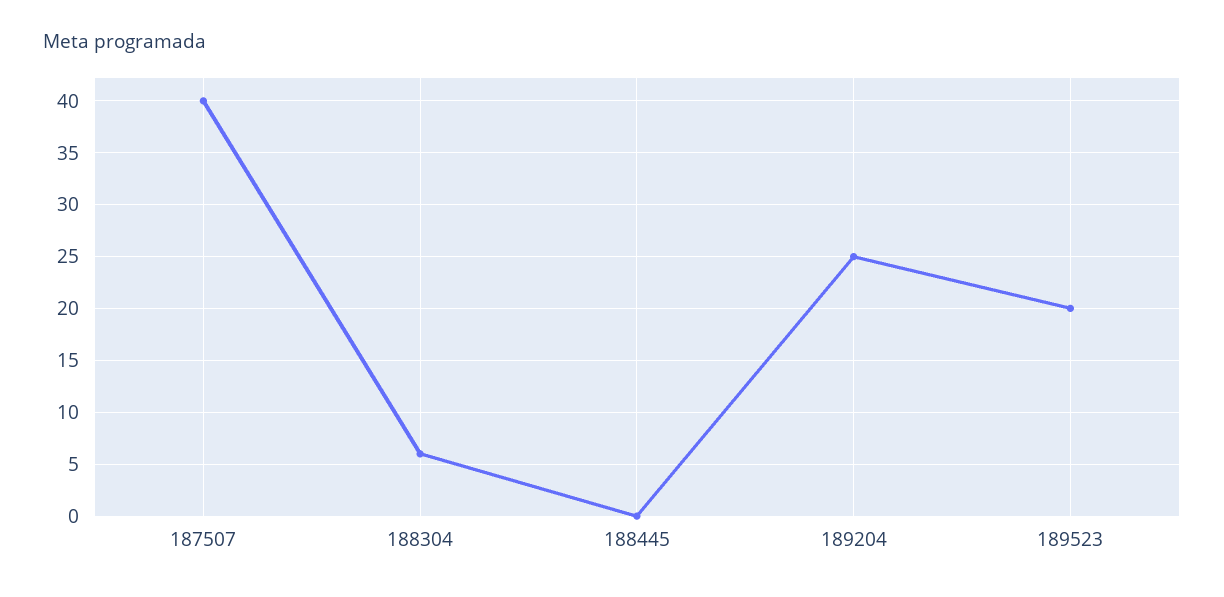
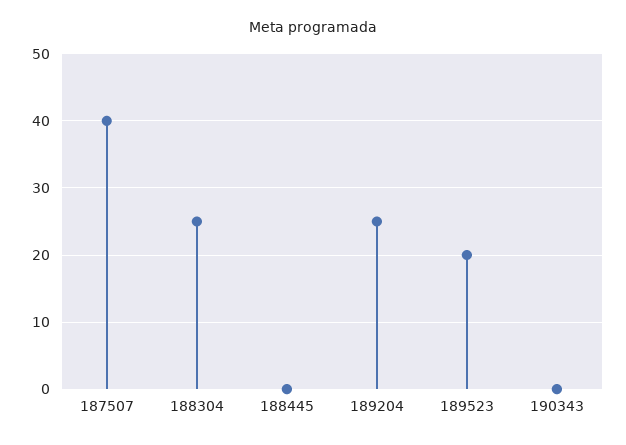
188304: 6 -> 25
190343: none -> 0

